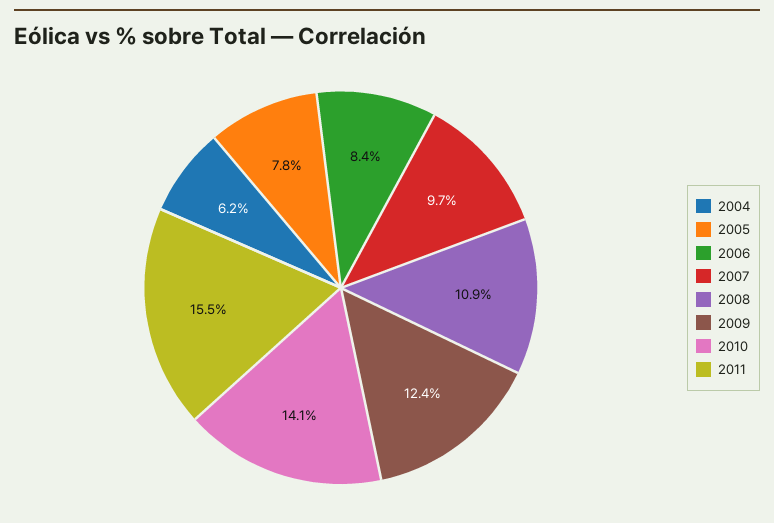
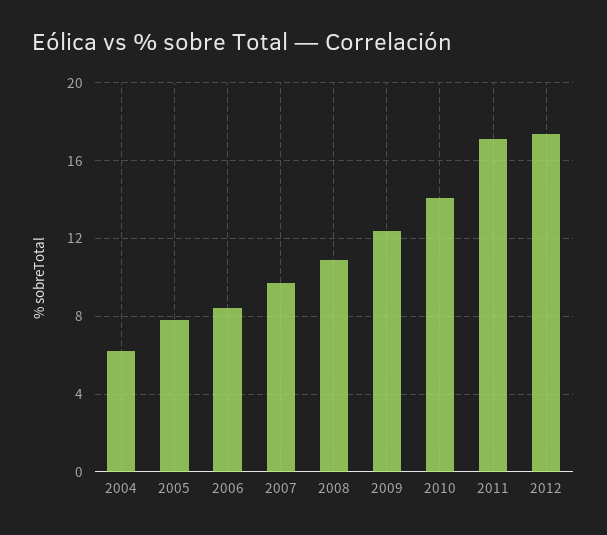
2011: 15.5 -> 17
2012: none -> 17.5

